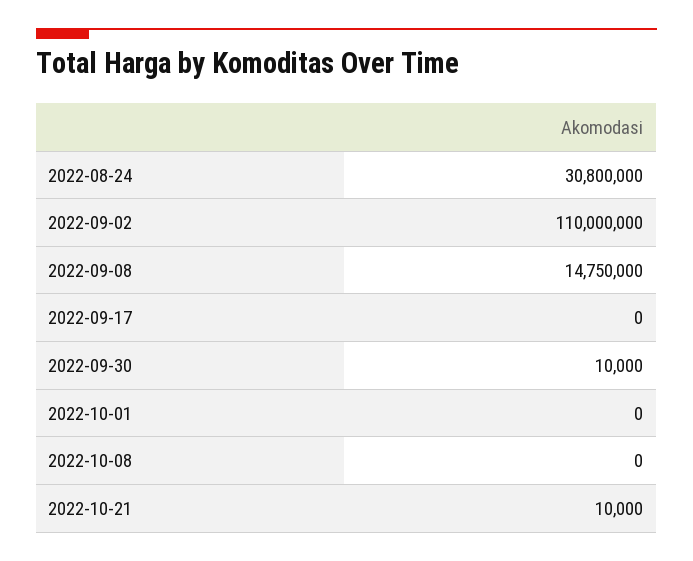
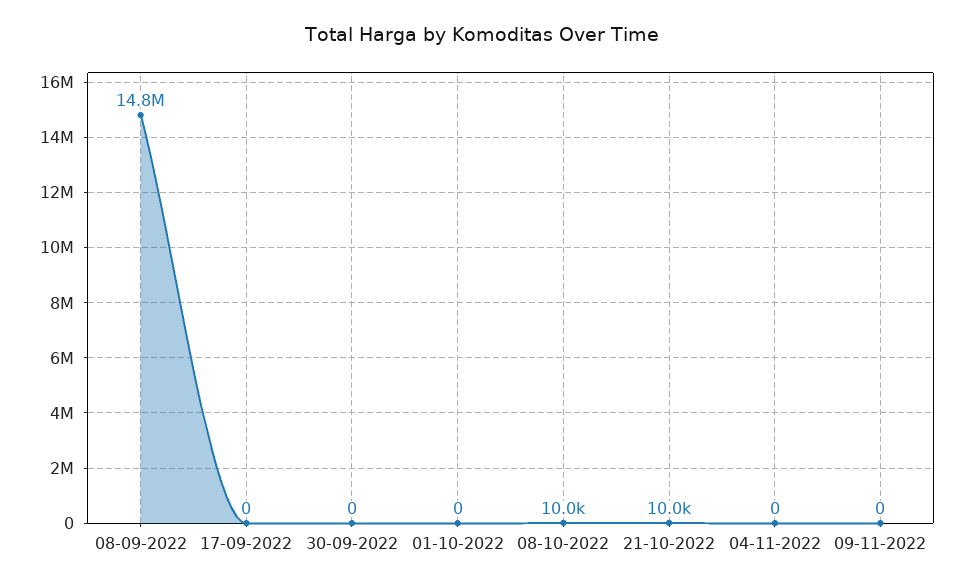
2022-08-24: 30800000 -> none
2022-09-02: 110000000 -> none
2022-09-30: 10000 -> 0
2022-10-08: 0 -> 10000
04-11-2022: none -> 0
09-11-2022: none -> 0

